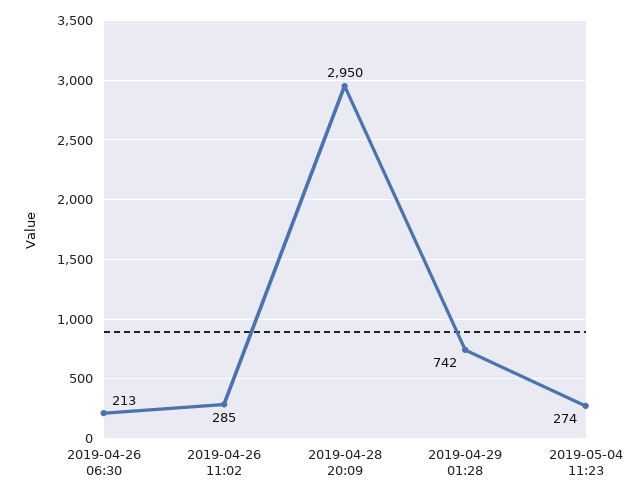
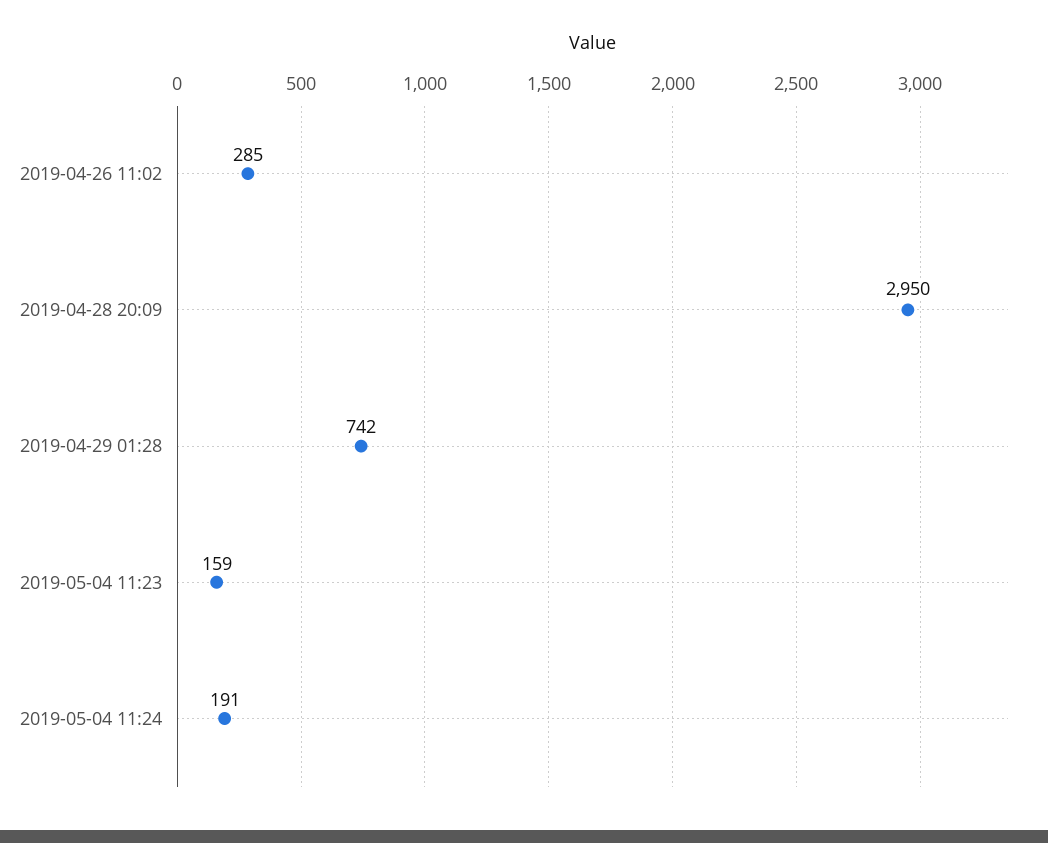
2019-04-26 06:30: 213 -> none
2019-05-04 11:23: 274 -> 159
2019-05-04 11:24: none -> 191

